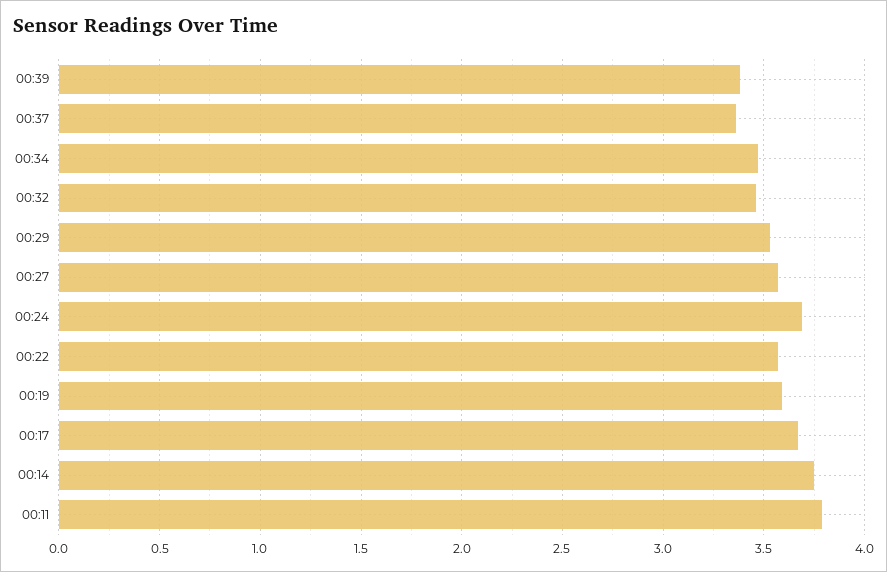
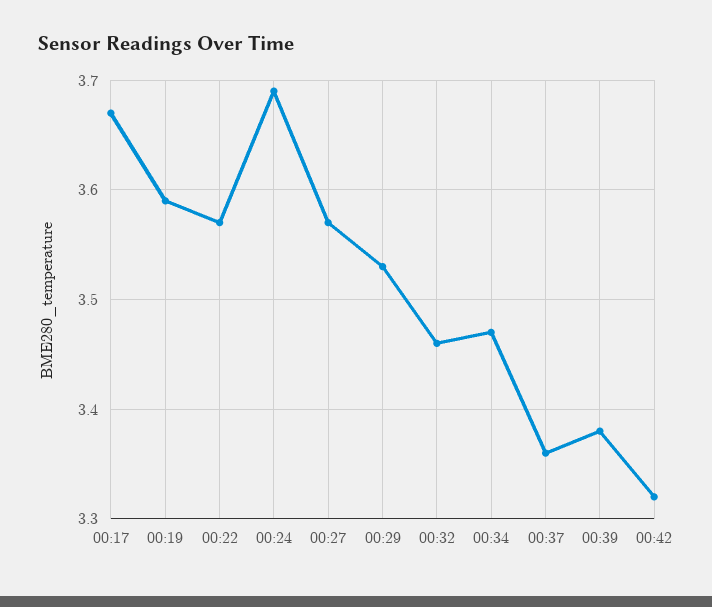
00:14: 3.75 -> none
00:11: 3.8 -> none
00:42: none -> 3.32

